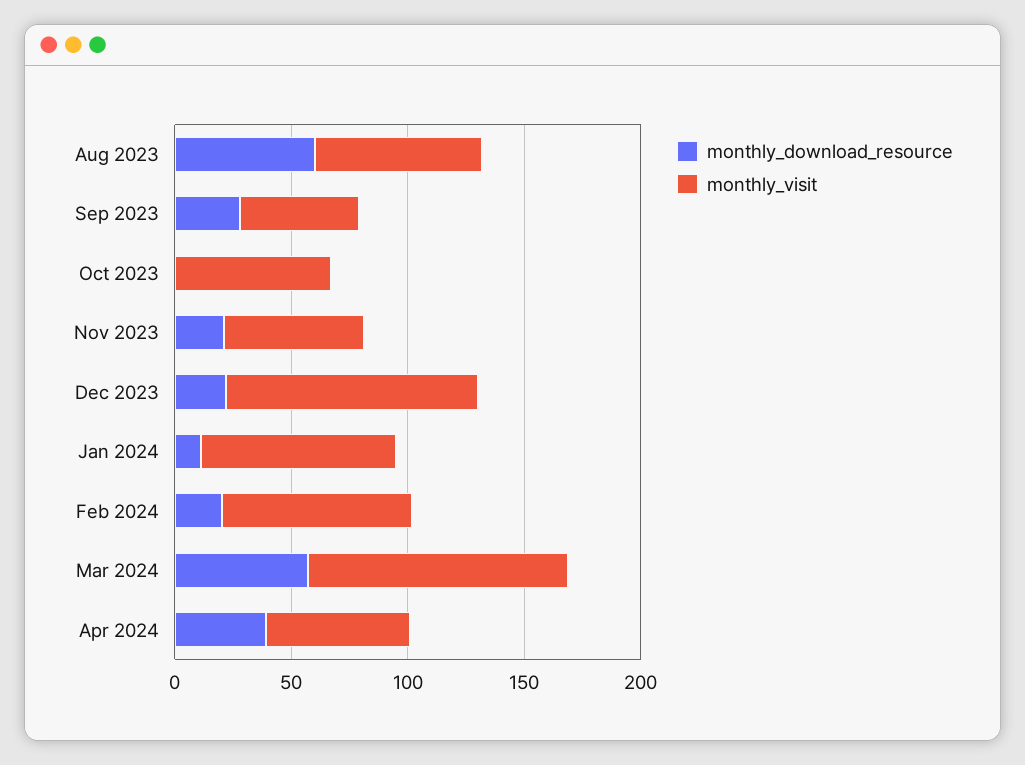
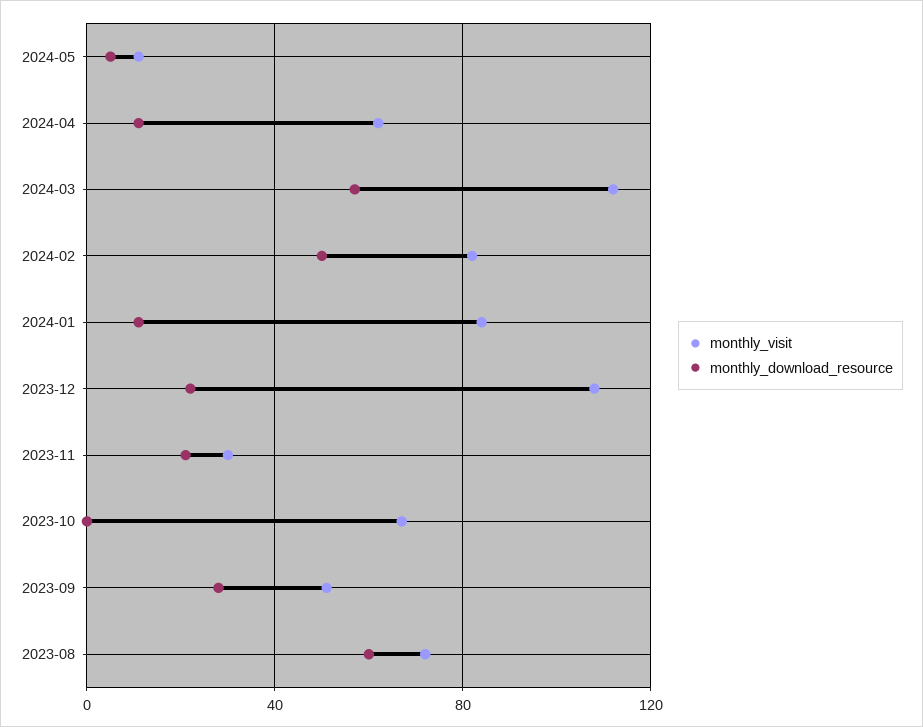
monthly_visit, Nov 2023: 60 -> 30
monthly_download_resource, Feb 2024: 20 -> 50
monthly_download_resource, Apr 2024: 40 -> 10
monthly_visit, 2024-05: none -> 10
monthly_download_resource, 2024-05: none -> 5

